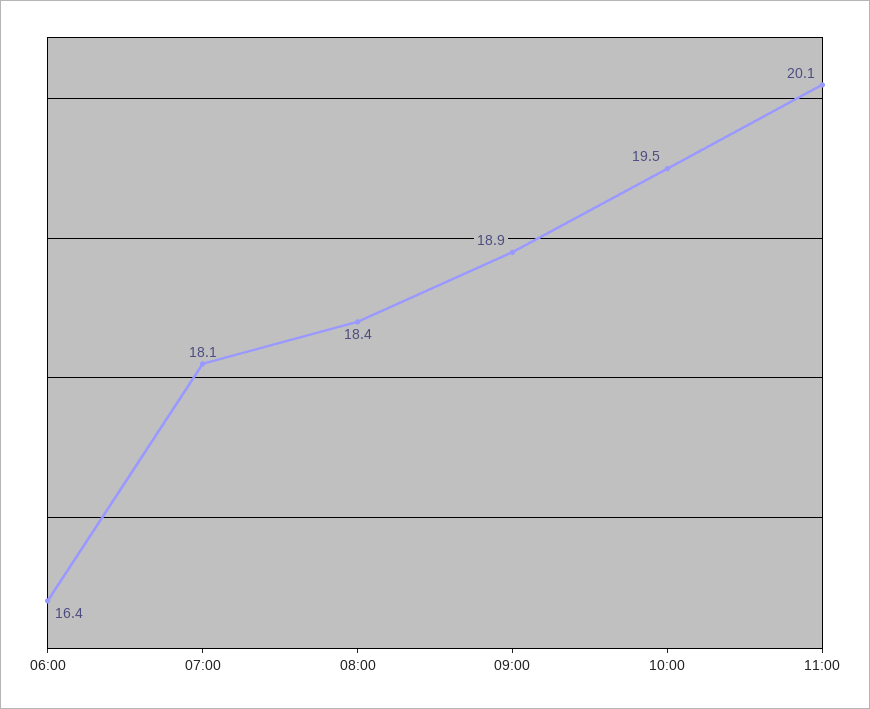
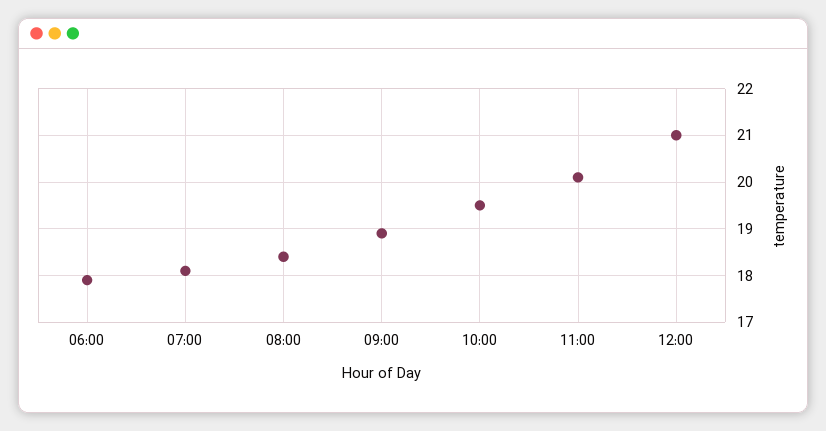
06:00: 16.4 -> 18
12:00: none -> 21

